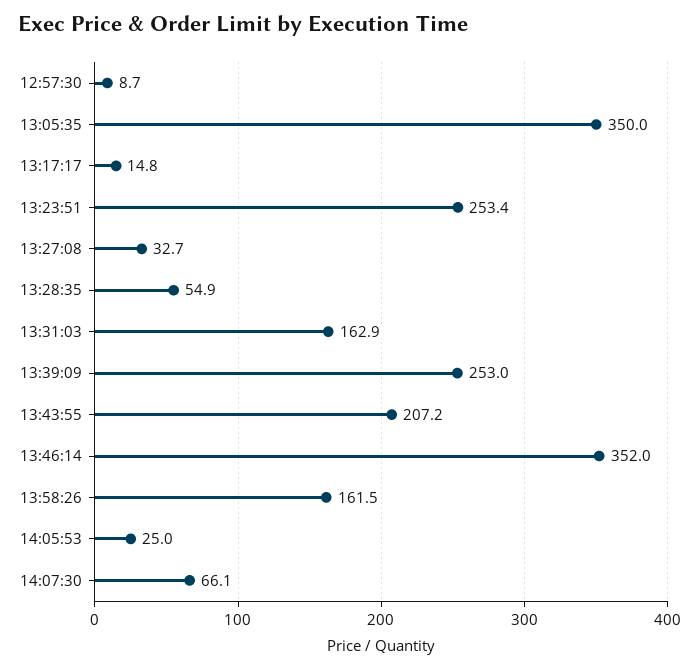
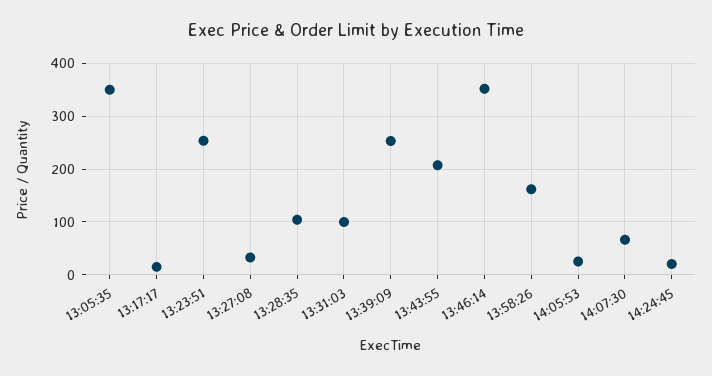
12:57:30: 8.7 -> none
13:28:35: 54.9 -> 100
13:31:03: 162.9 -> 100
14:24:45: none -> 20

